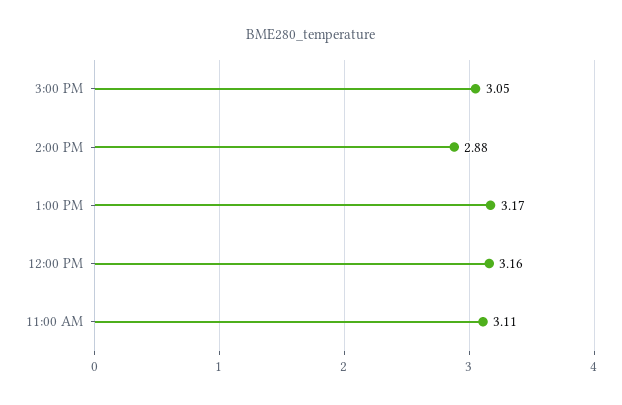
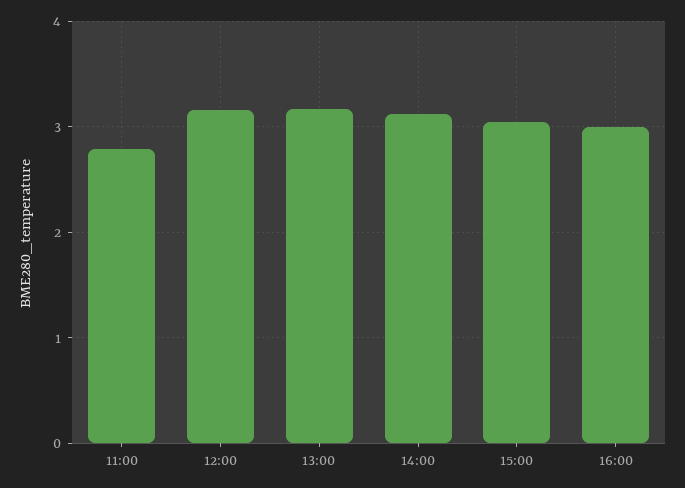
2:00 PM: 2.88 -> 3.1
11:00 AM: 3.11 -> 2.8
16:00: none -> 3

